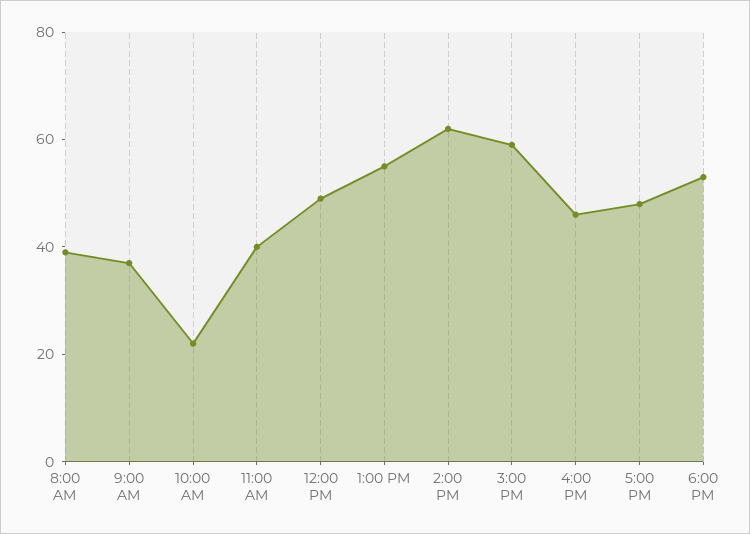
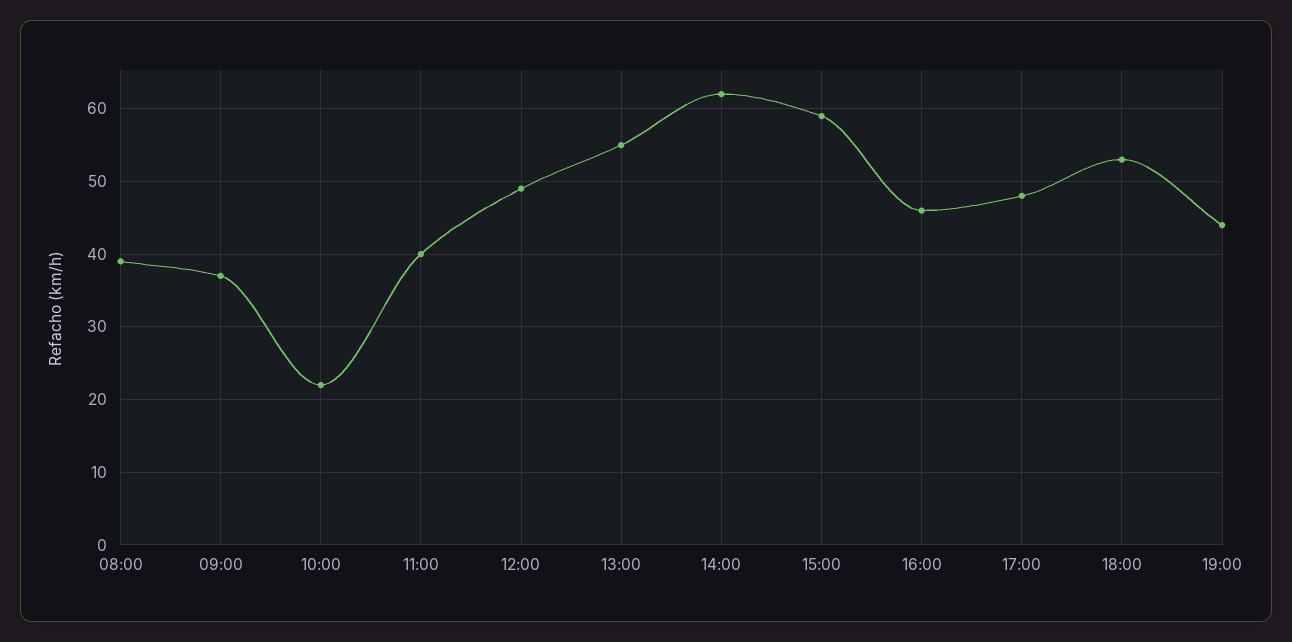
19:00: none -> 44

